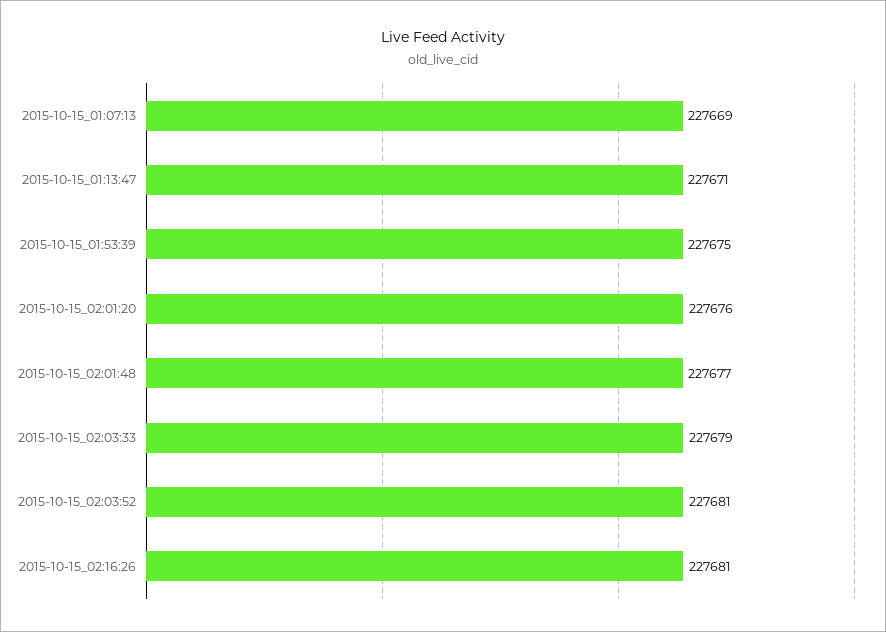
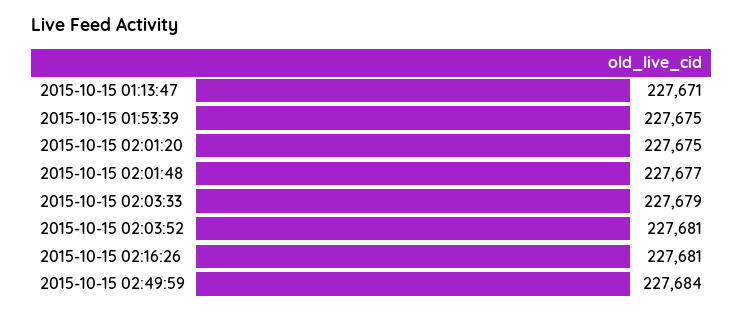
2015-10-15_01:07:13: 227669 -> none
2015-10-15_02:01:20: 227676 -> 227675
2015-10-15 02:49:59: none -> 227684

